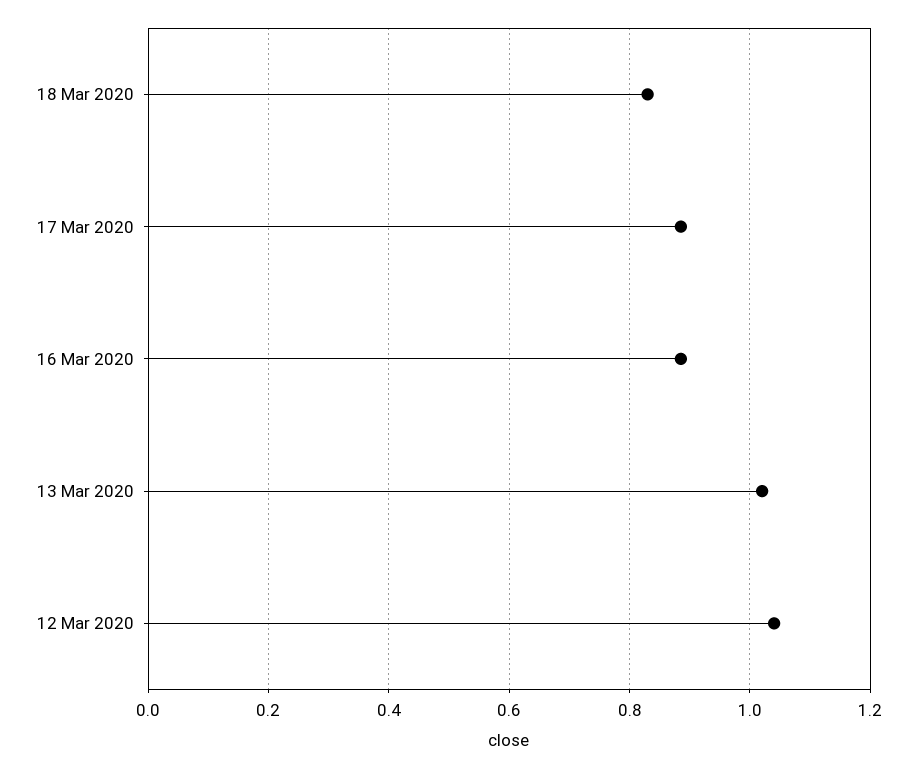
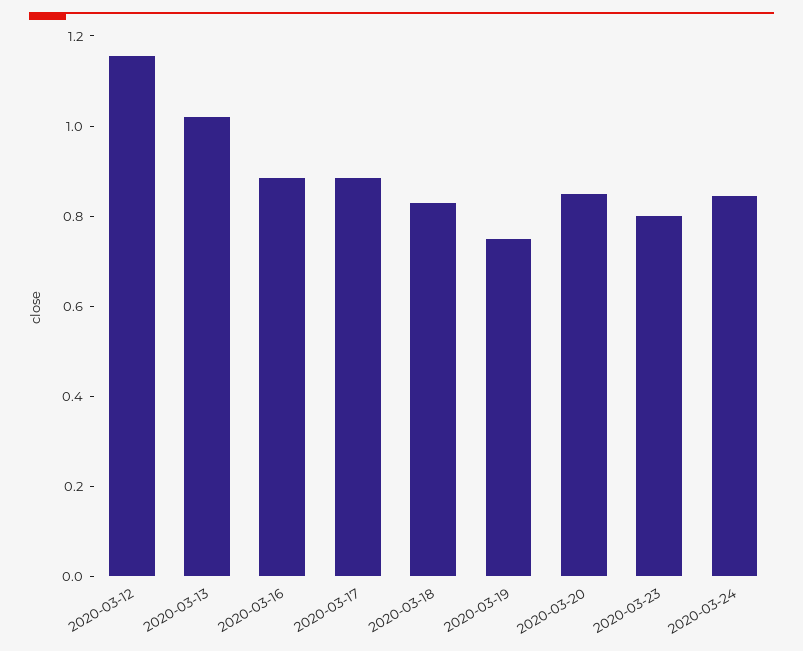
12 Mar 2020: 1.04 -> 1.15
2020-03-19: none -> 0.75
2020-03-20: none -> 0.85
2020-03-23: none -> 0.8
2020-03-24: none -> 0.85

